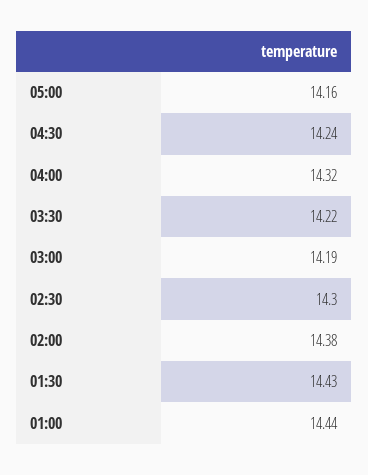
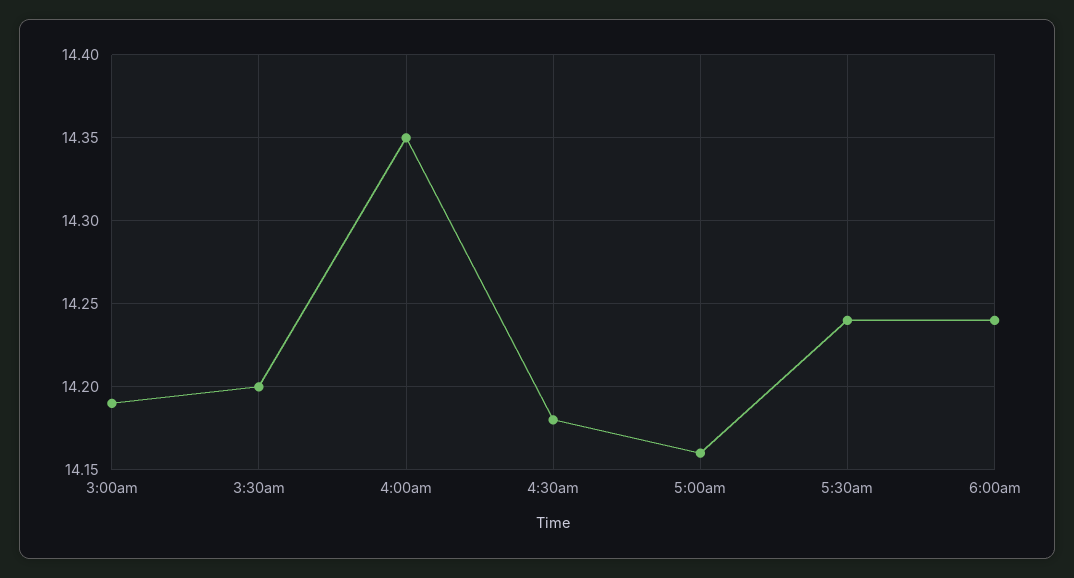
04:30: 14.24 -> 14.18
04:00: 14.32 -> 14.35
03:30: 14.22 -> 14.2
02:30: 14.3 -> none
02:00: 14.38 -> none
01:30: 14.43 -> none
01:00: 14.44 -> none
5:30am: none -> 14.24
6:00am: none -> 14.24

